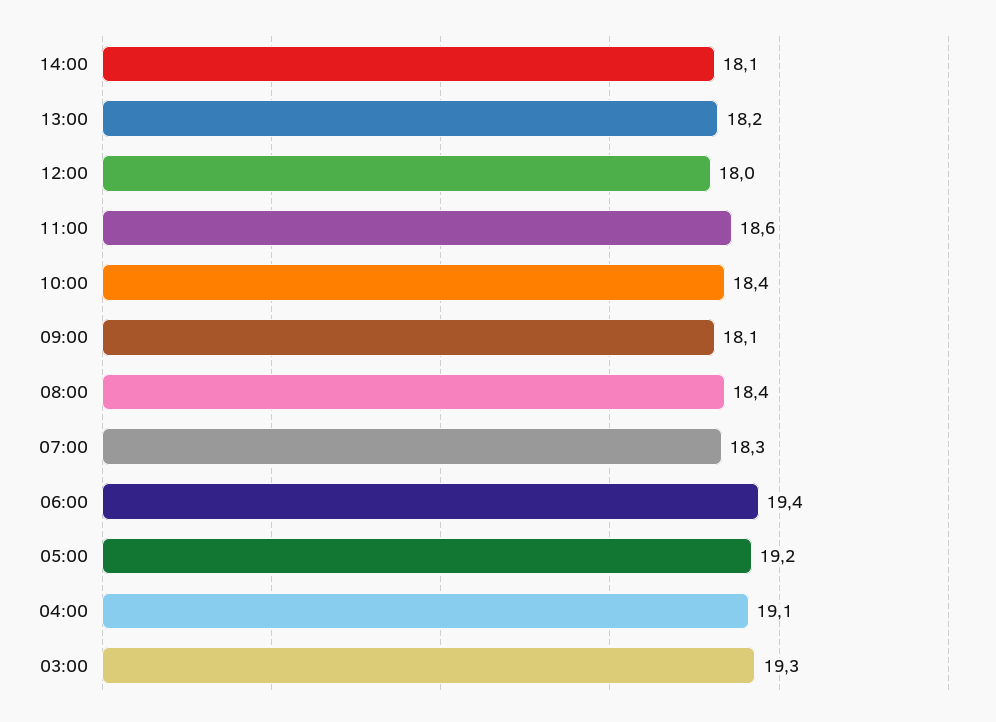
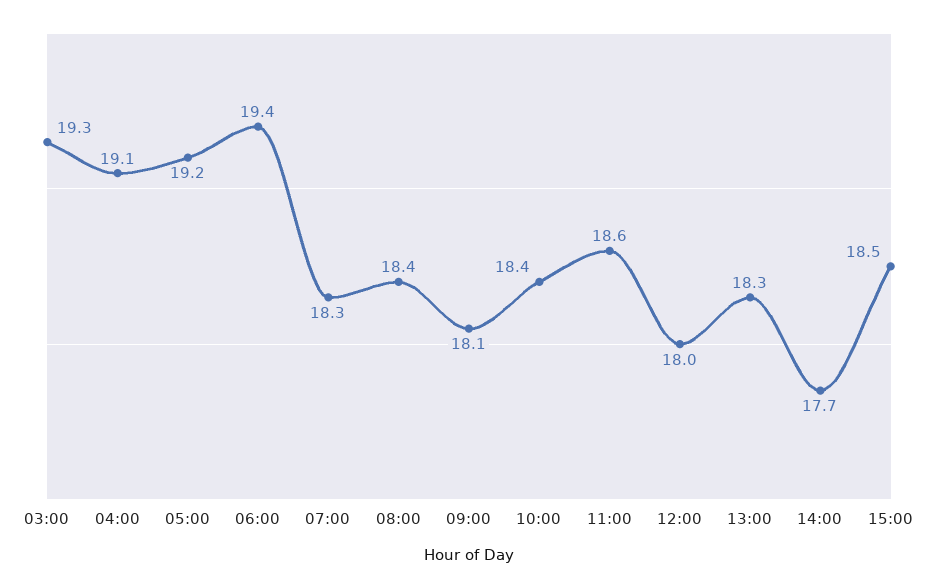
14:00: 18.1 -> 17.7
13:00: 18.2 -> 18.3
15:00: none -> 18.5

